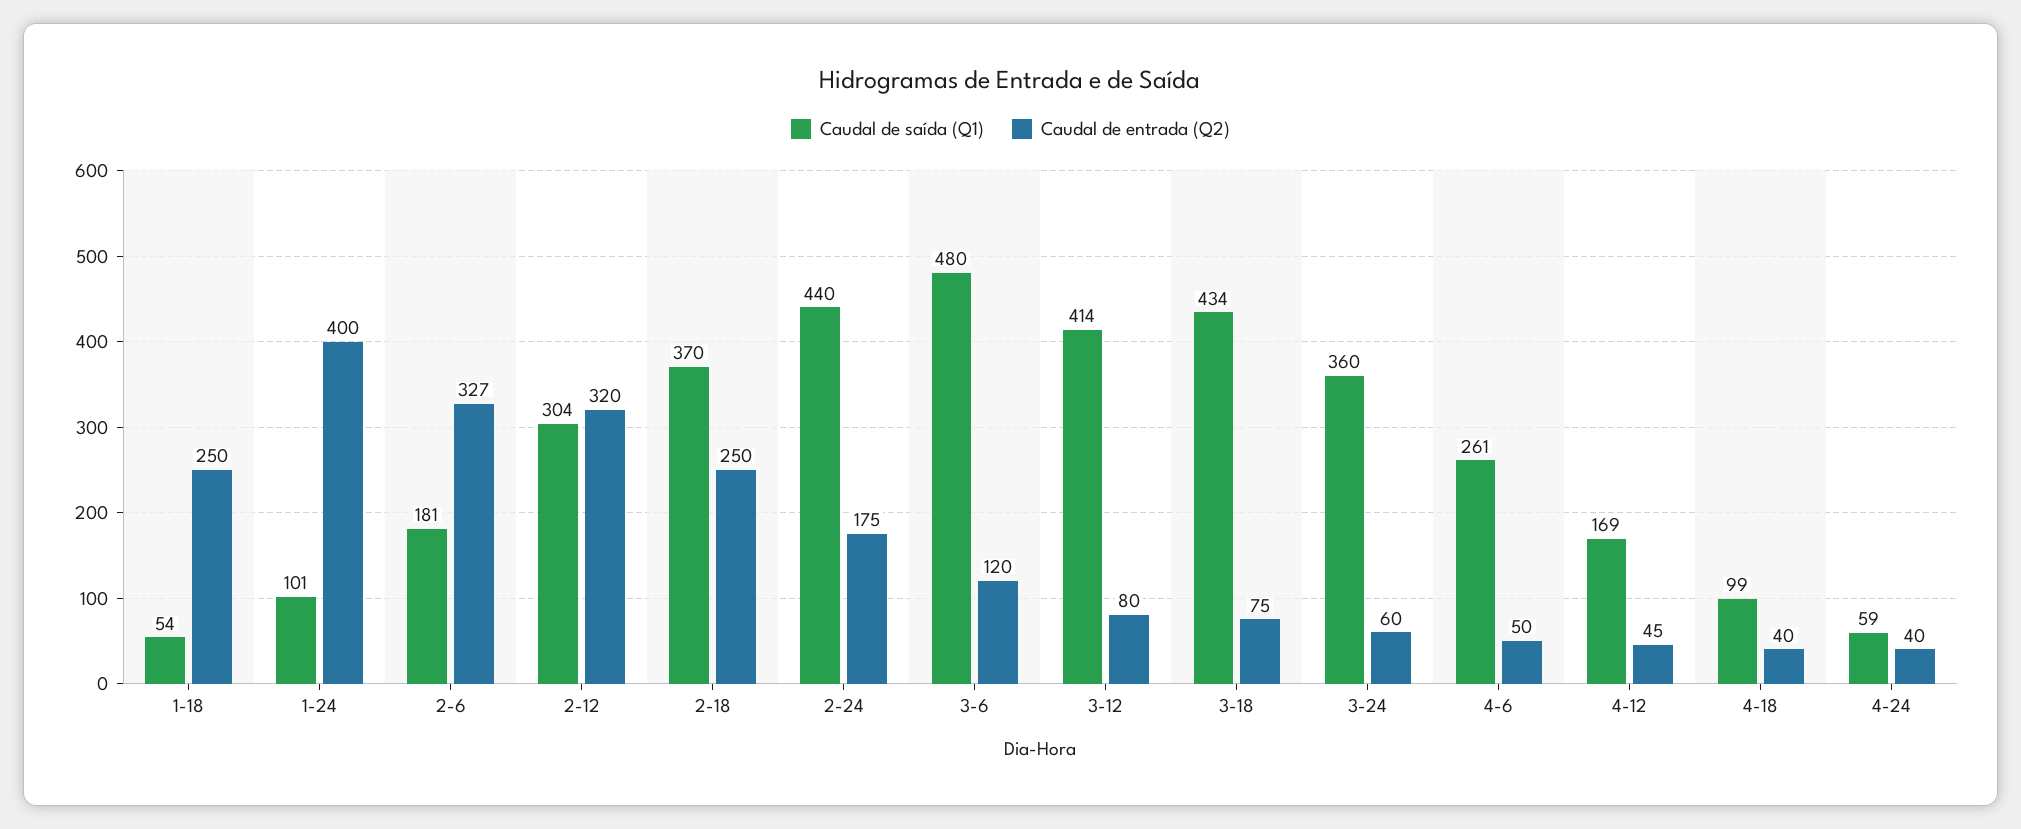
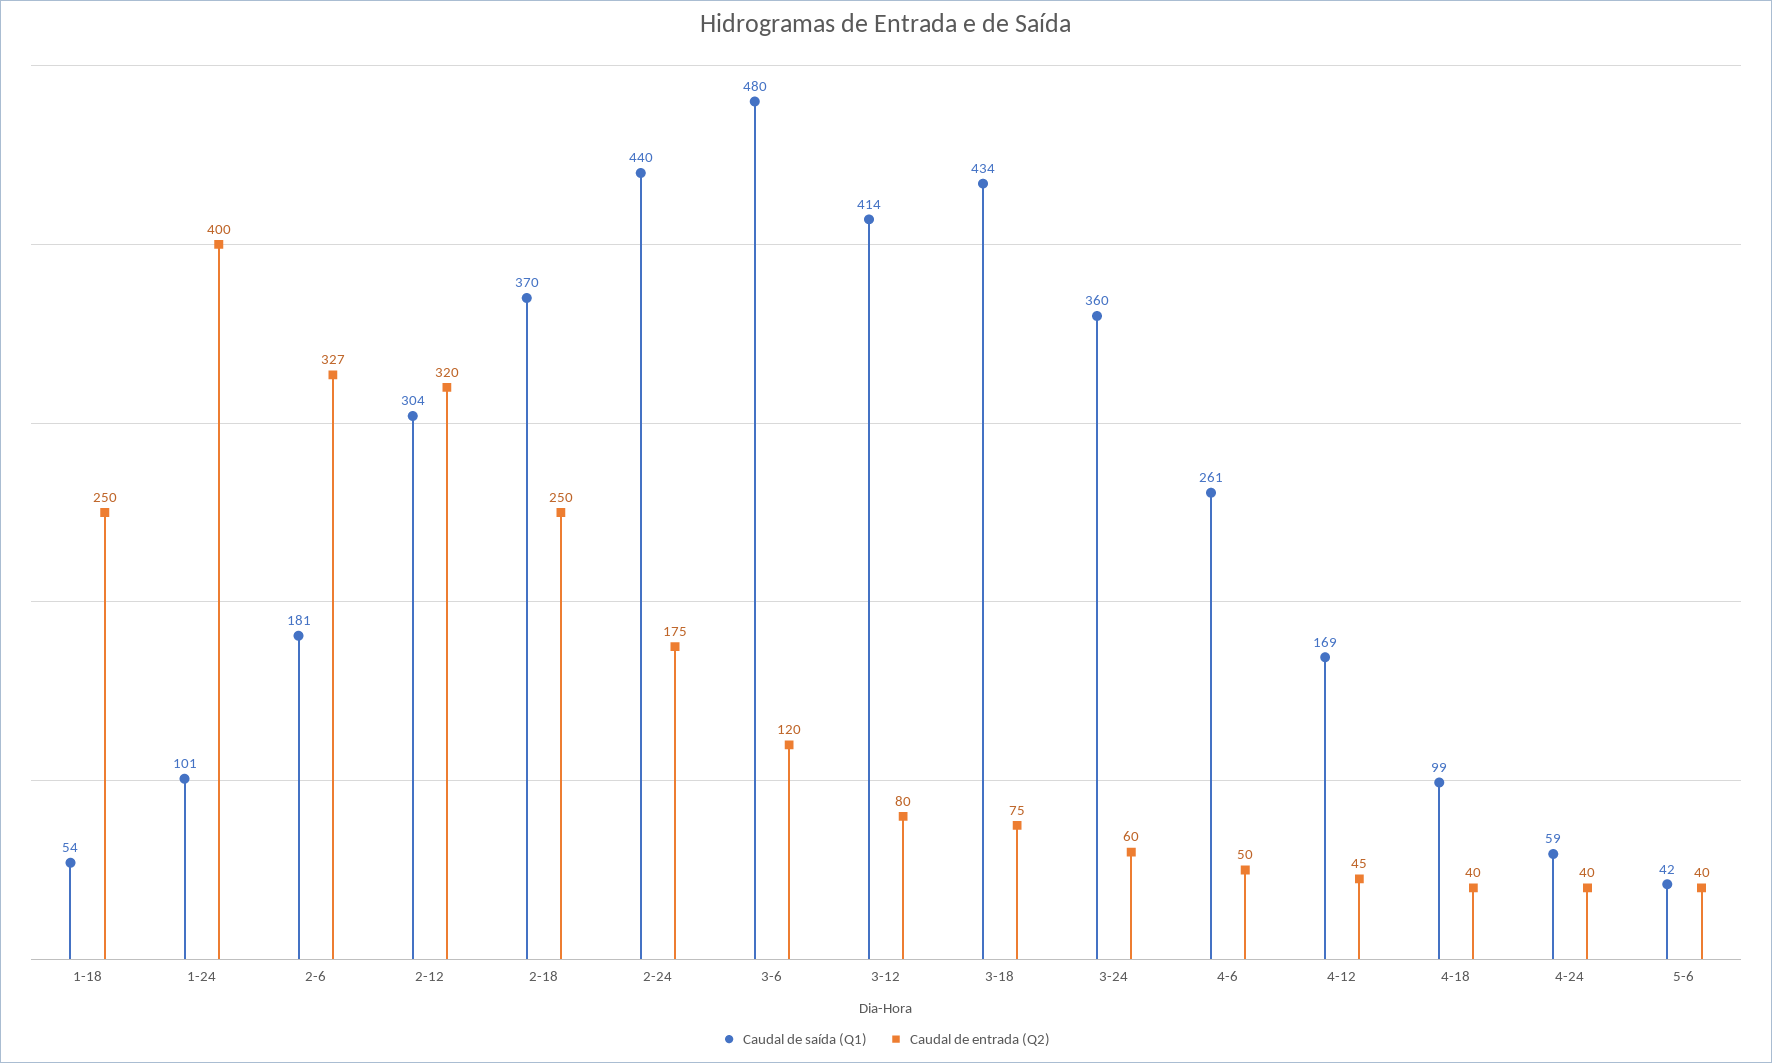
Caudal de saída (Q1), 5-6: none -> 42
Caudal de entrada (Q2), 5-6: none -> 40

